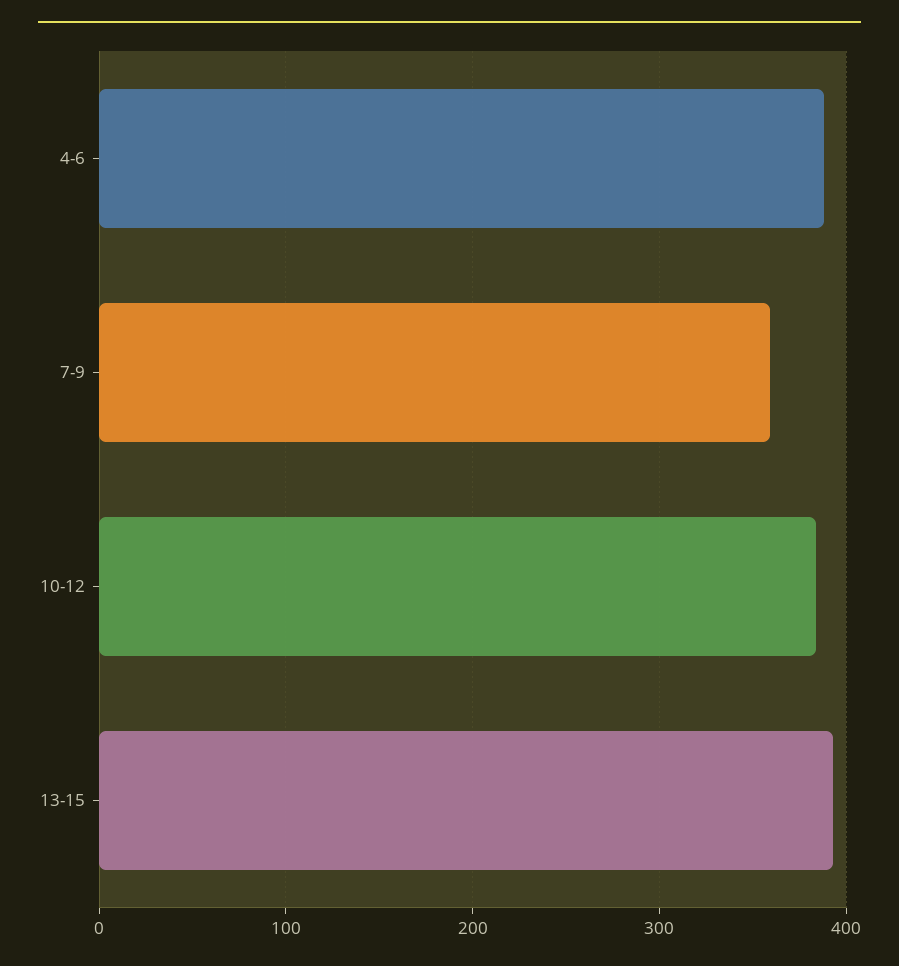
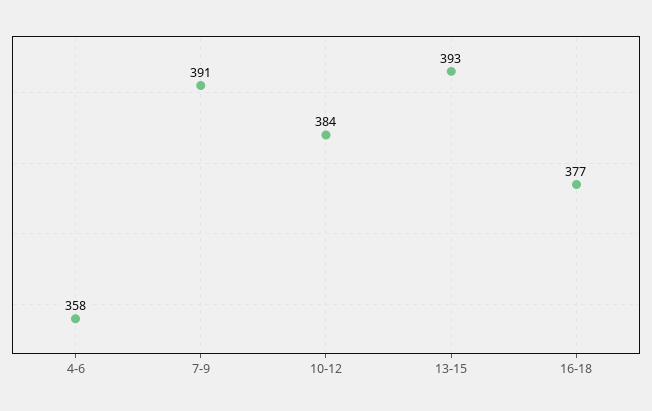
4-6: 390 -> 358
7-9: 360 -> 391
16-18: none -> 377

